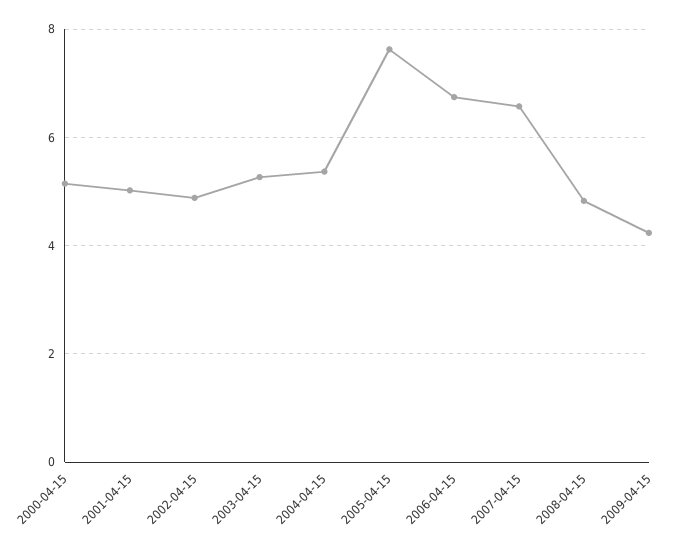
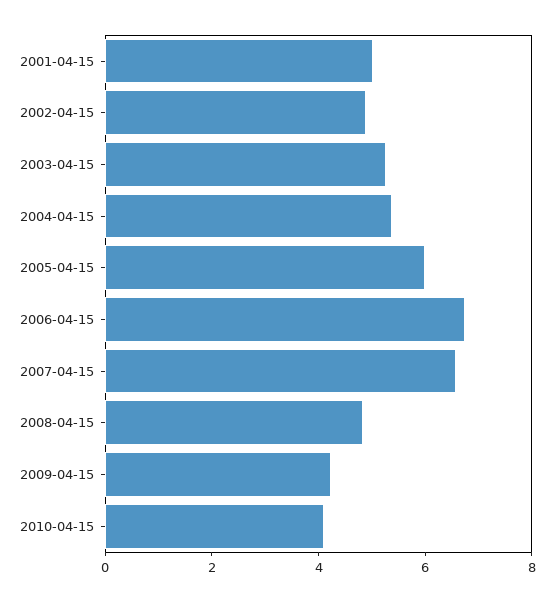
2000-04-15: 5.2 -> none
2005-04-15: 7.6 -> 6
2010-04-15: none -> 4

